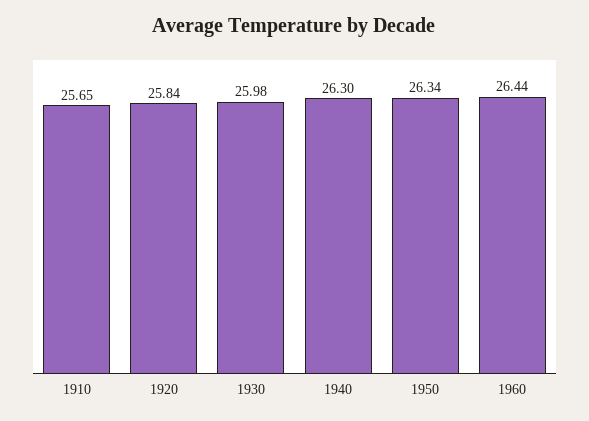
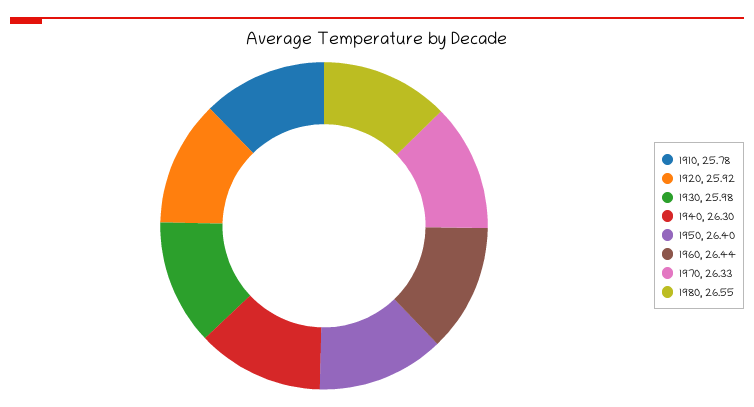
1910: 25.65 -> 25.78
1920: 25.84 -> 25.92
1950: 26.34 -> 26.4
1970: none -> 26.33
1980: none -> 26.55

